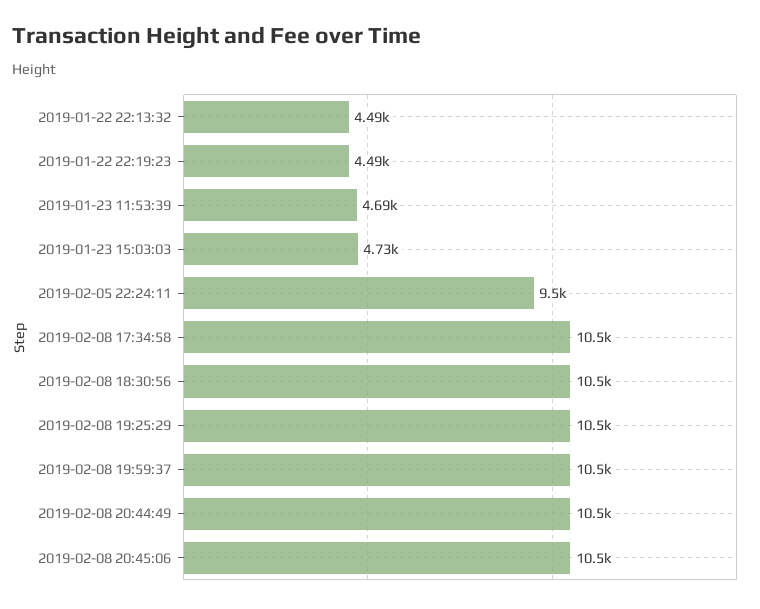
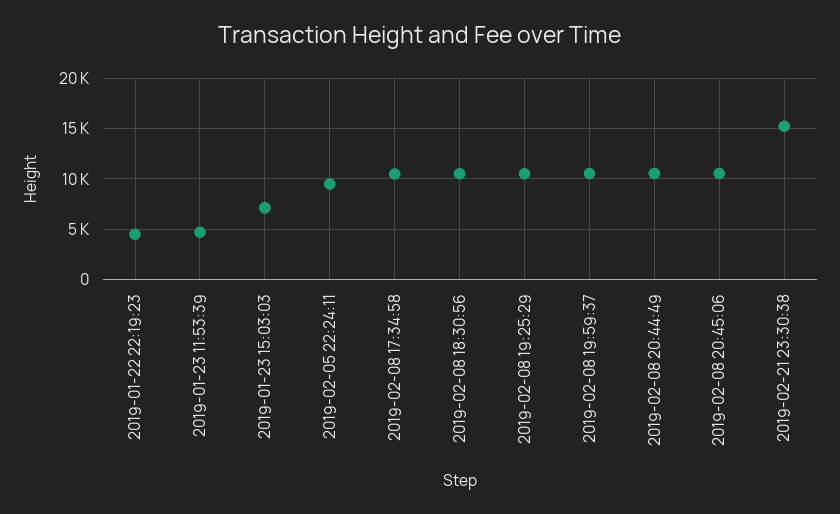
2019-01-22 22:13:32: 4490 -> none
2019-01-23 15:03:03: 4730 -> 7000
2019-02-21 23:30:38: none -> 15000

